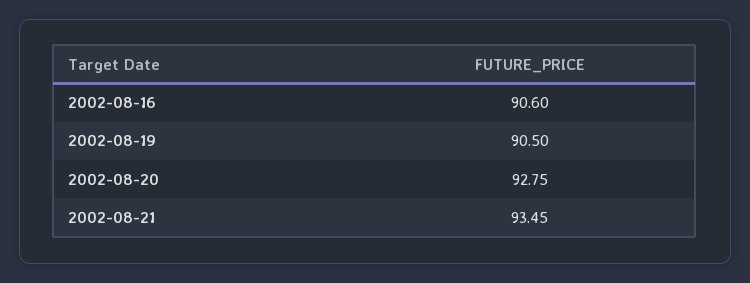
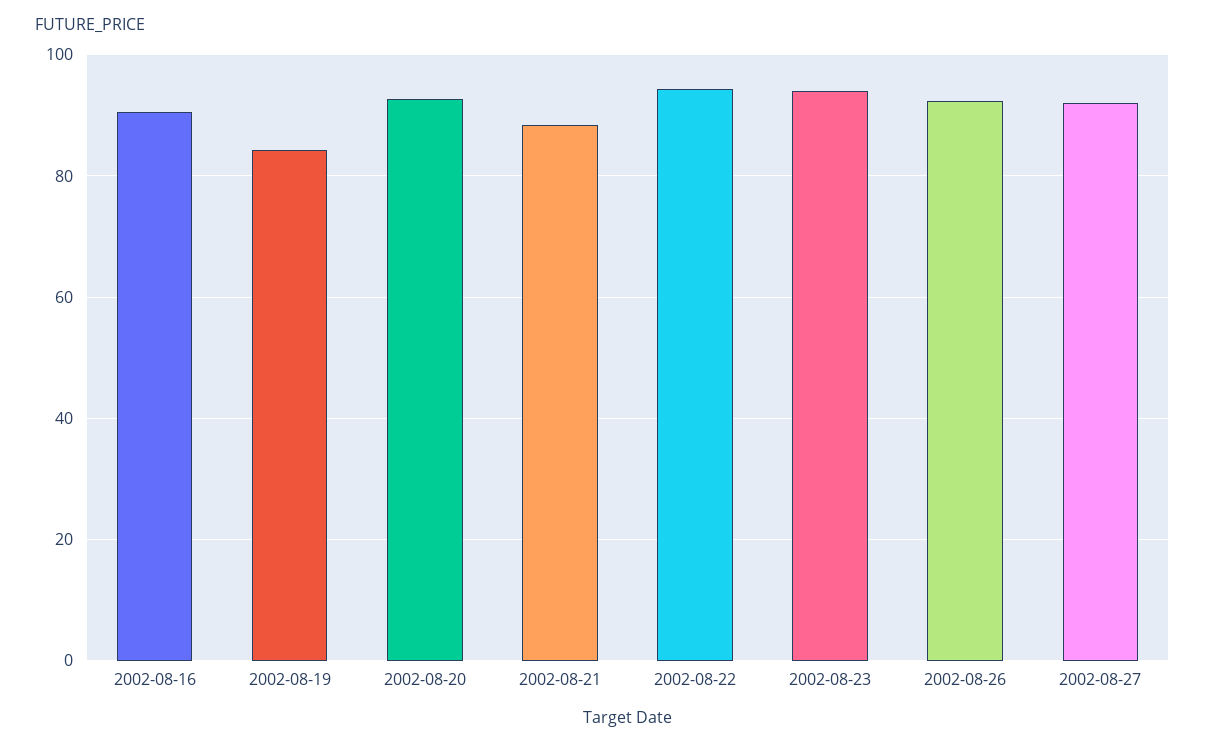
2002-08-19: 90.5 -> 84
2002-08-21: 93.45 -> 88
2002-08-22: none -> 94
2002-08-23: none -> 94
2002-08-26: none -> 92
2002-08-27: none -> 92

